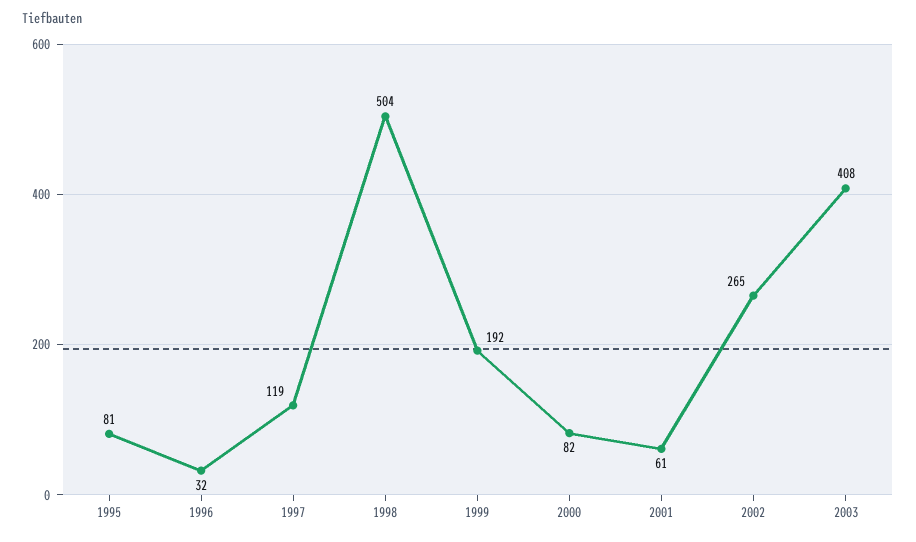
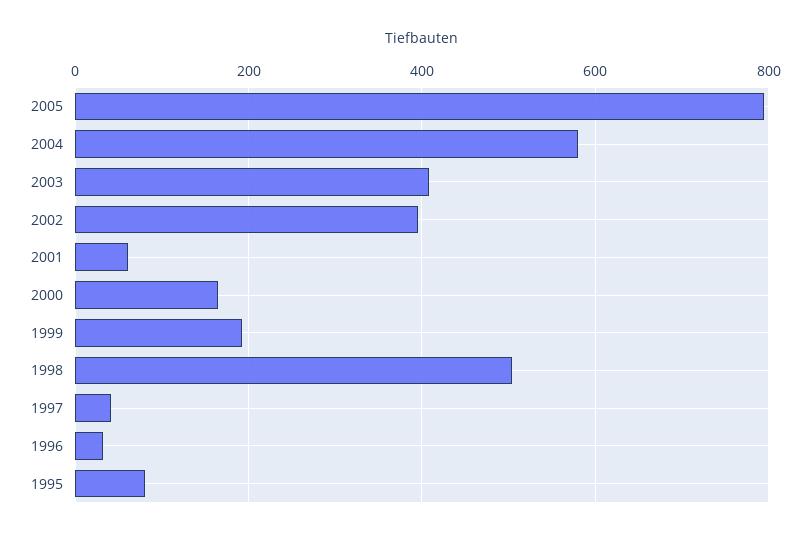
1997: 119 -> 40
2000: 82 -> 160
2002: 265 -> 400
2005: none -> 800
2004: none -> 580

